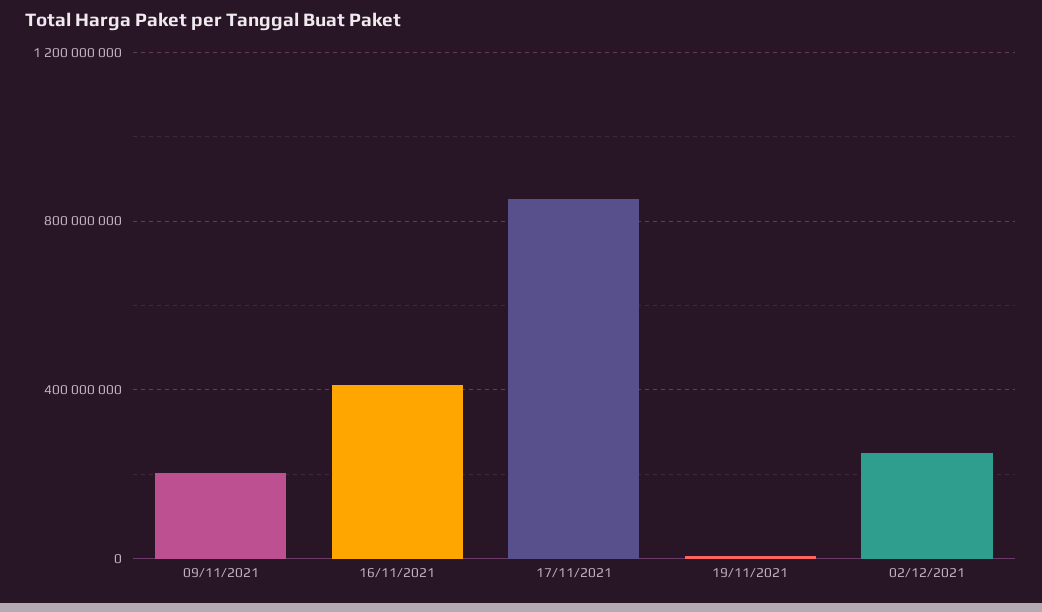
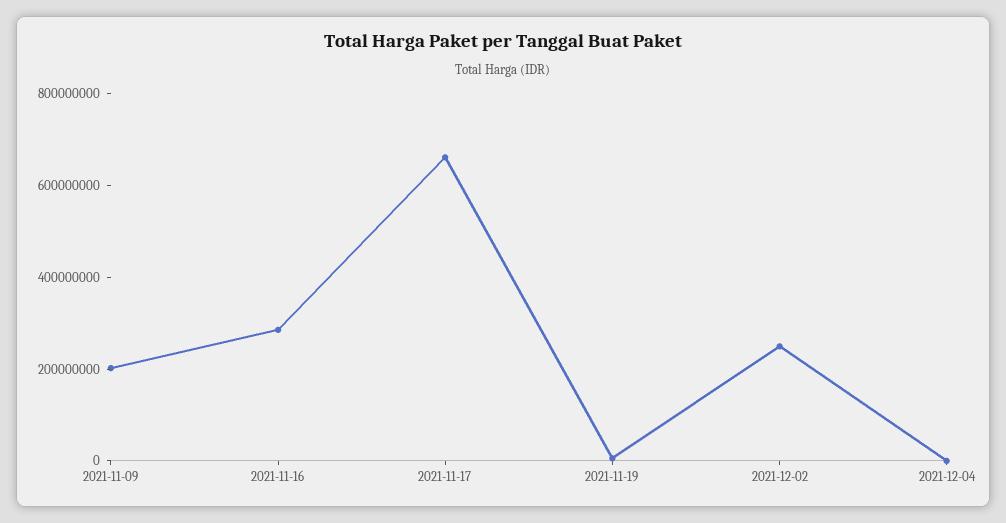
16/11/2021: 400000000 -> 300000000
17/11/2021: 850000000 -> 650000000
2021-12-04: none -> 0

